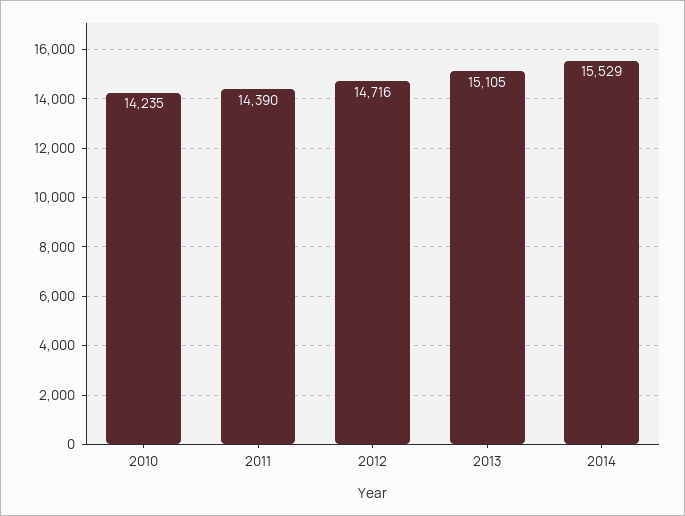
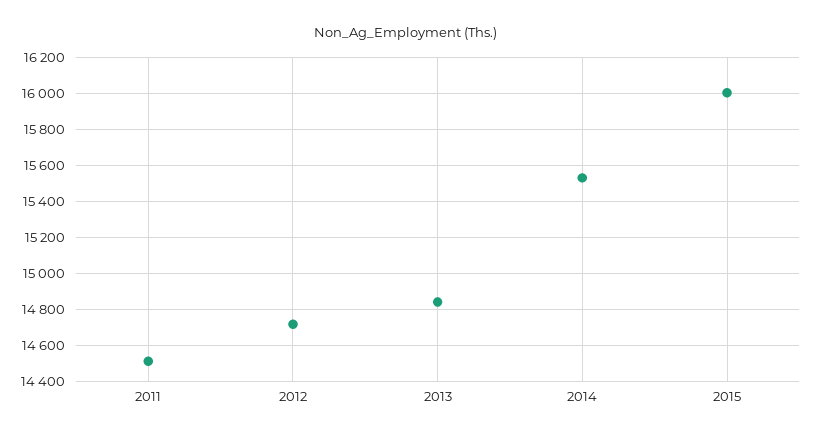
2010: 14235 -> none
2011: 14390 -> 14500
2013: 15105 -> 14850
2015: none -> 16000

